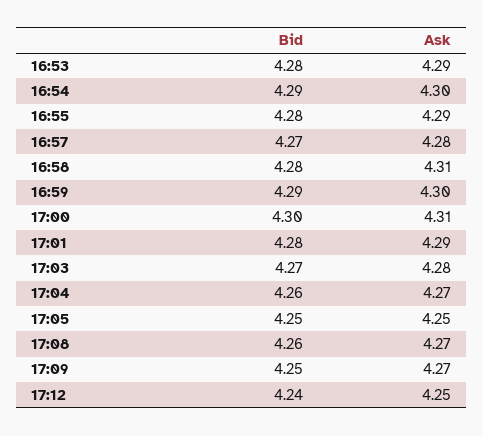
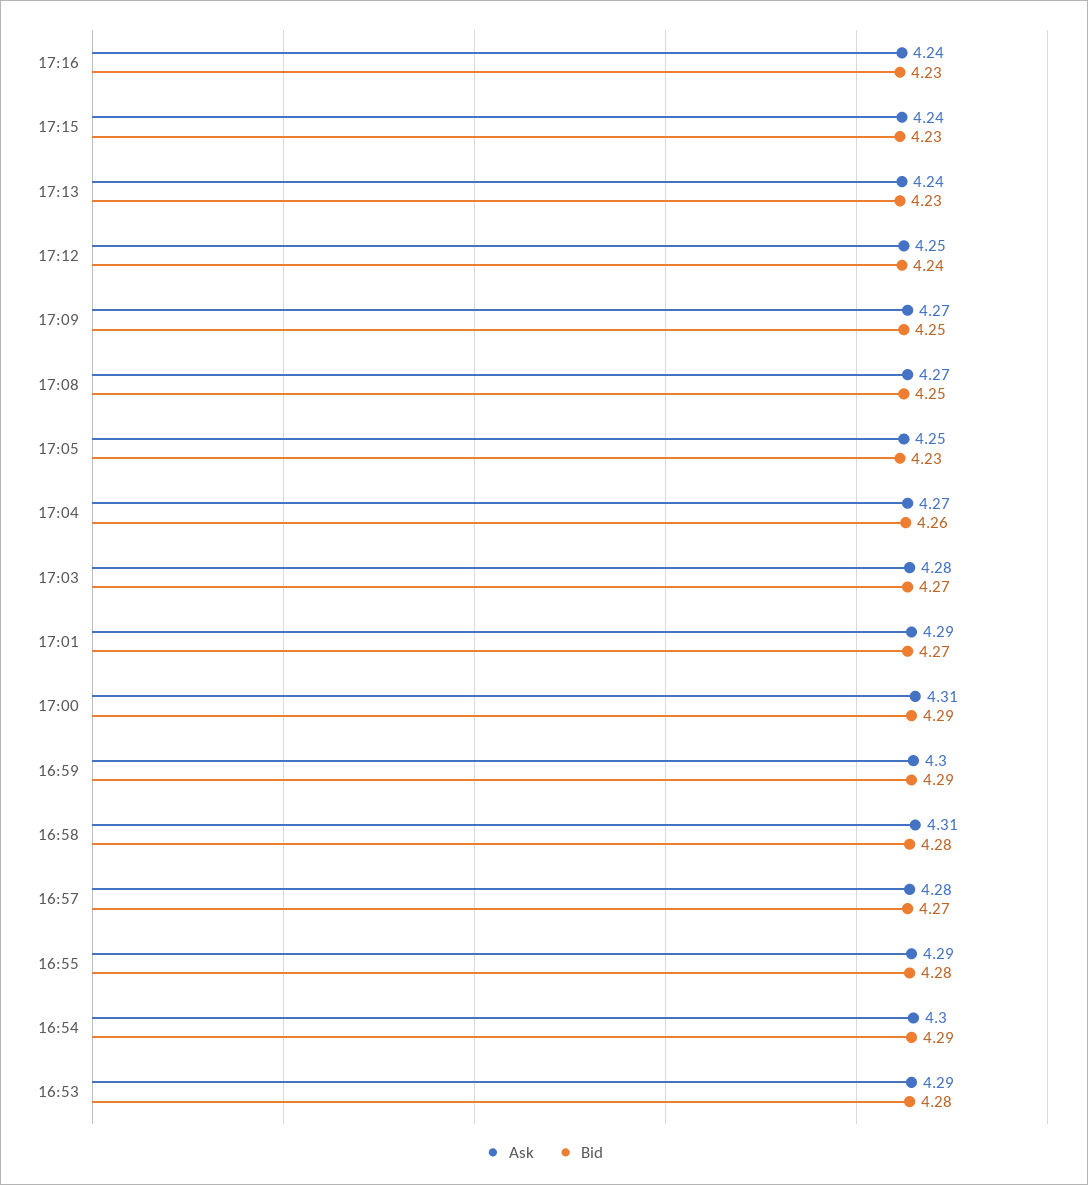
Bid, 17:00: 4.3 -> 4.29
Bid, 17:01: 4.28 -> 4.27
Bid, 17:05: 4.25 -> 4.23
Bid, 17:08: 4.26 -> 4.25
Ask, 17:16: none -> 4.24
Bid, 17:16: none -> 4.23
Ask, 17:15: none -> 4.24
Bid, 17:15: none -> 4.23
Ask, 17:13: none -> 4.24
Bid, 17:13: none -> 4.23

